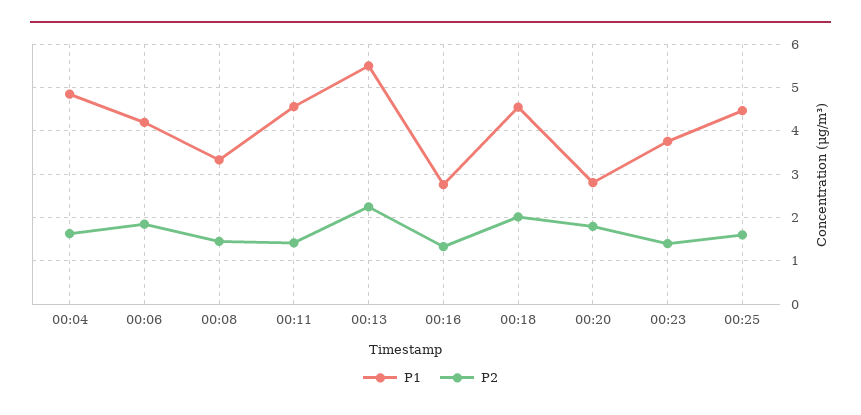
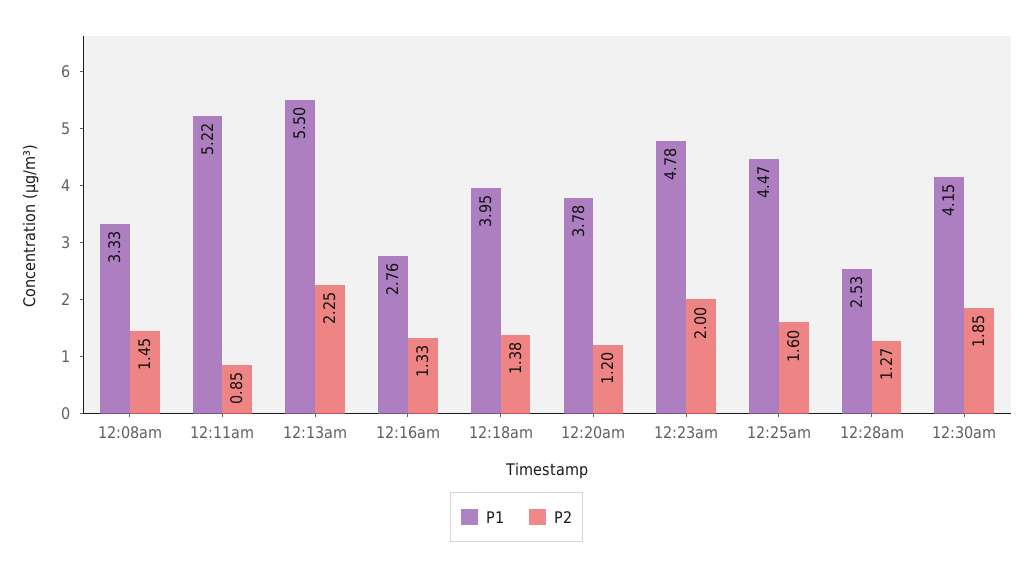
P1, 00:04: 4.8 -> none
P2, 00:04: 1.6 -> none
P1, 00:06: 4.2 -> none
P2, 00:06: 1.8 -> none
P1, 00:11: 4.6 -> 5.22
P2, 00:11: 1.4 -> 0.85
P1, 00:18: 4.6 -> 3.95
P2, 00:18: 2 -> 1.38
P1, 00:20: 2.8 -> 3.78
P2, 00:20: 1.8 -> 1.2
P1, 00:23: 3.8 -> 4.78
P2, 00:23: 1.4 -> 2
P1, 12:28am: none -> 2.53
P2, 12:28am: none -> 1.27
P1, 12:30am: none -> 4.15
P2, 12:30am: none -> 1.85

